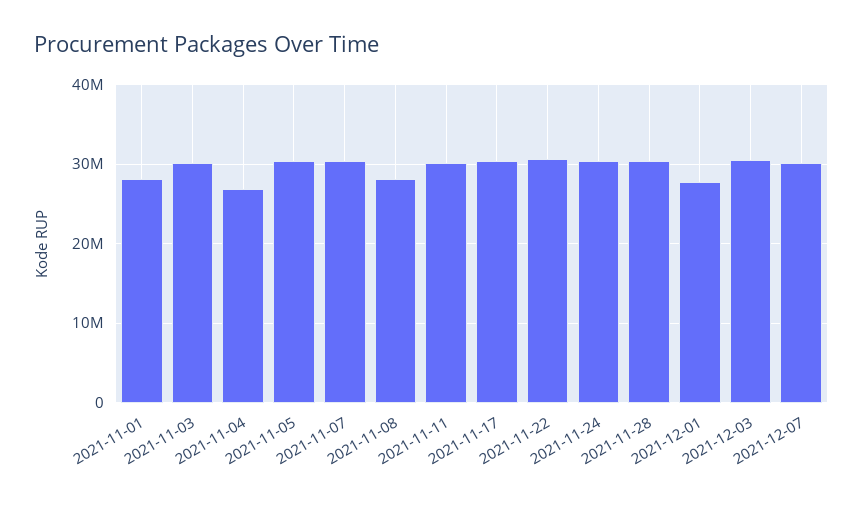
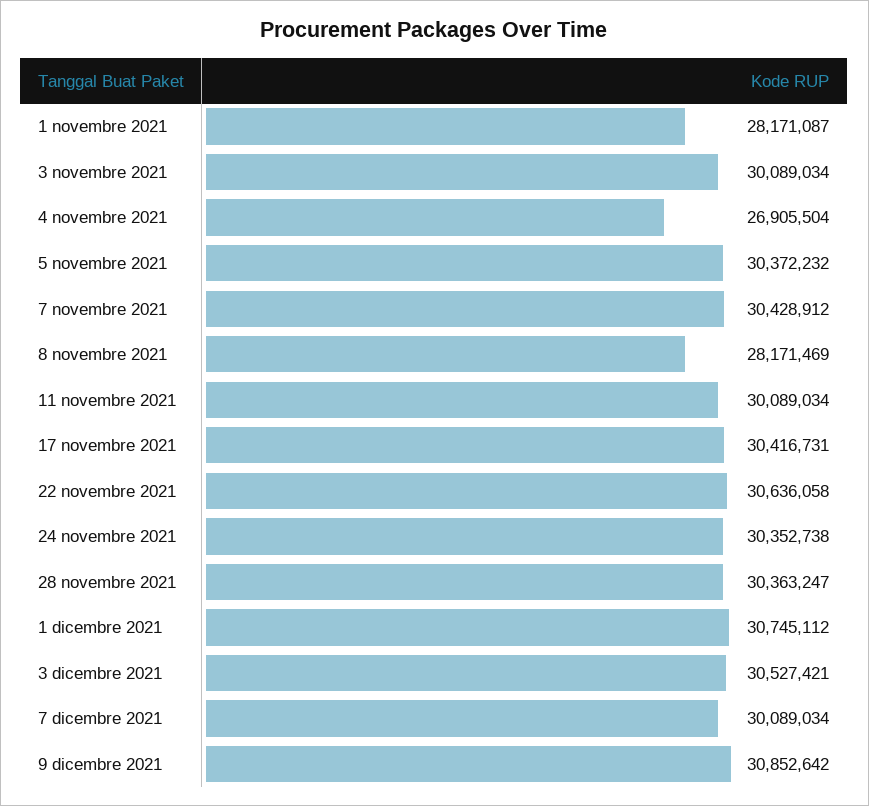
2021-12-01: 28000000 -> 30745112
9 dicembre 2021: none -> 30852642

